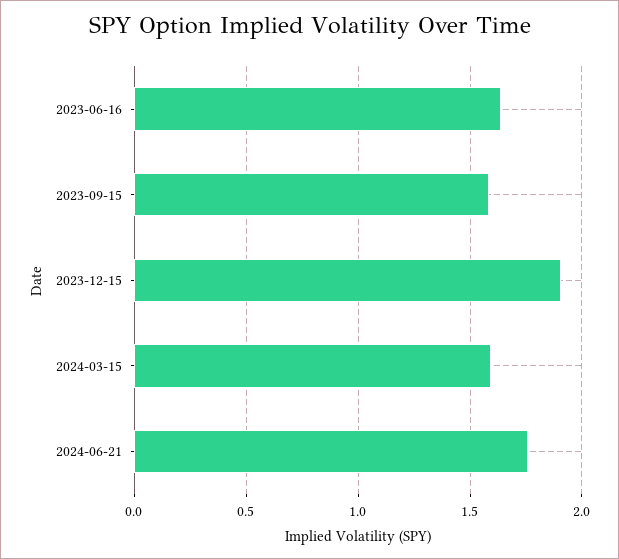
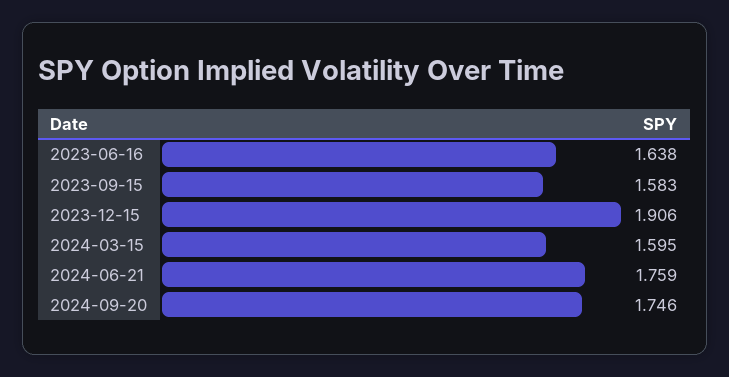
2024-09-20: none -> 1.746

